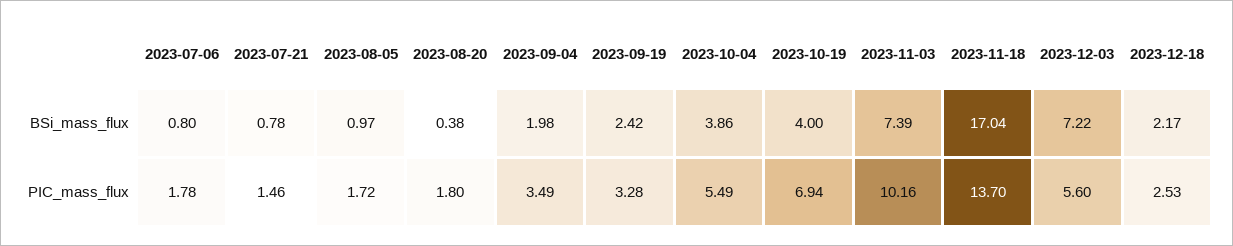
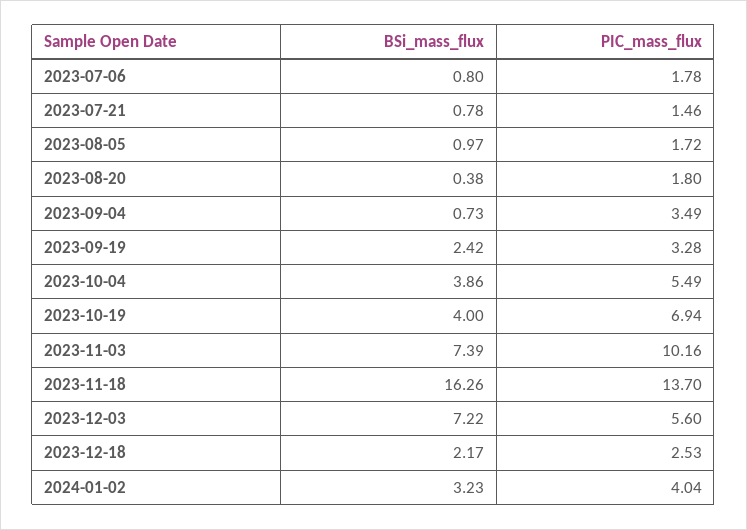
2023-09-04, BSi_mass_flux: 1.98 -> 0.73
2023-11-18, BSi_mass_flux: 17.04 -> 16.26
2024-01-02, BSi_mass_flux: none -> 3.23
2024-01-02, PIC_mass_flux: none -> 4.04

